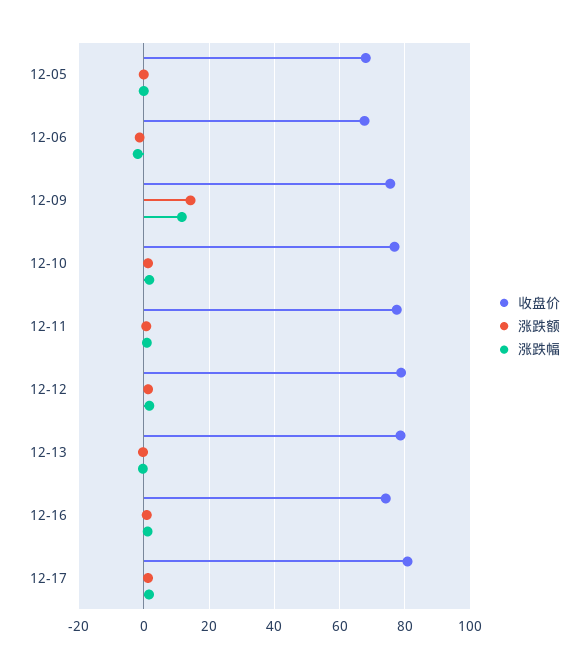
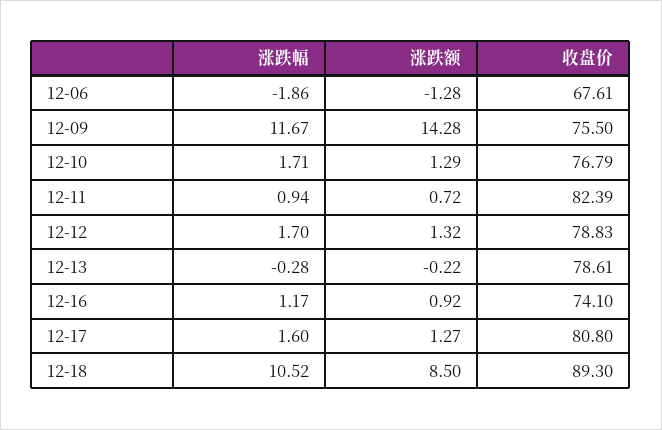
收盘价, 12-05: 68 -> none
涨跌额, 12-05: 0 -> none
涨跌幅, 12-05: 0 -> none
收盘价, 12-11: 78 -> 82.39
涨跌幅, 12-18: none -> 10.52
涨跌额, 12-18: none -> 8.5
收盘价, 12-18: none -> 89.3

